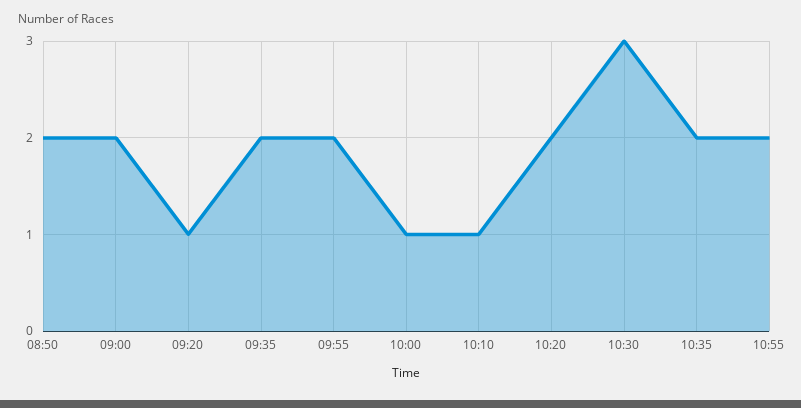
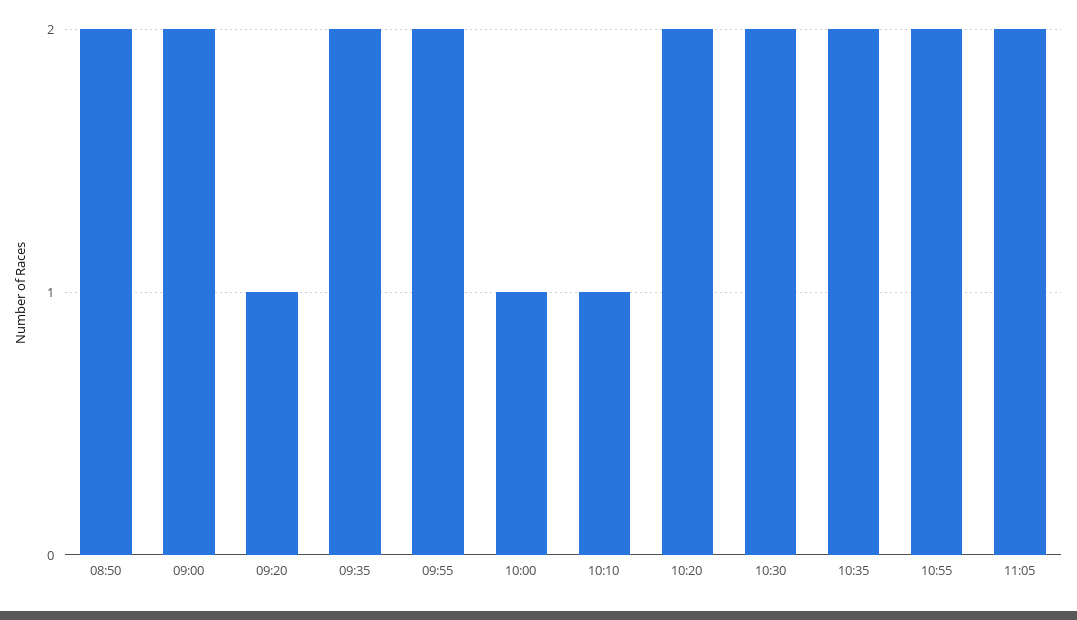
10:30: 3 -> 2
11:05: none -> 2

